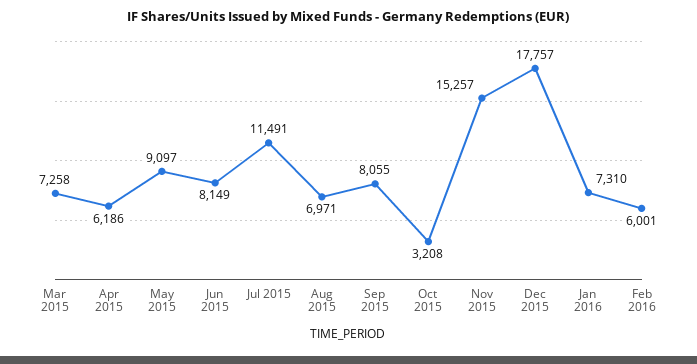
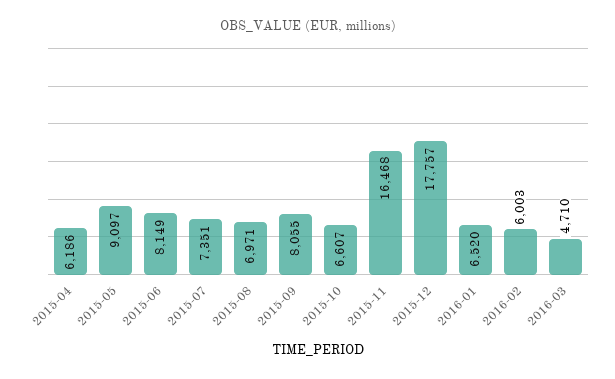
Mar 2015: 7258 -> none
Jul 2015: 11491 -> 7351
Oct 2015: 3208 -> 6607
Nov 2015: 15257 -> 16468
Jan 2016: 7310 -> 6520
Feb 2016: 6001 -> 6003
2016-03: none -> 4710

